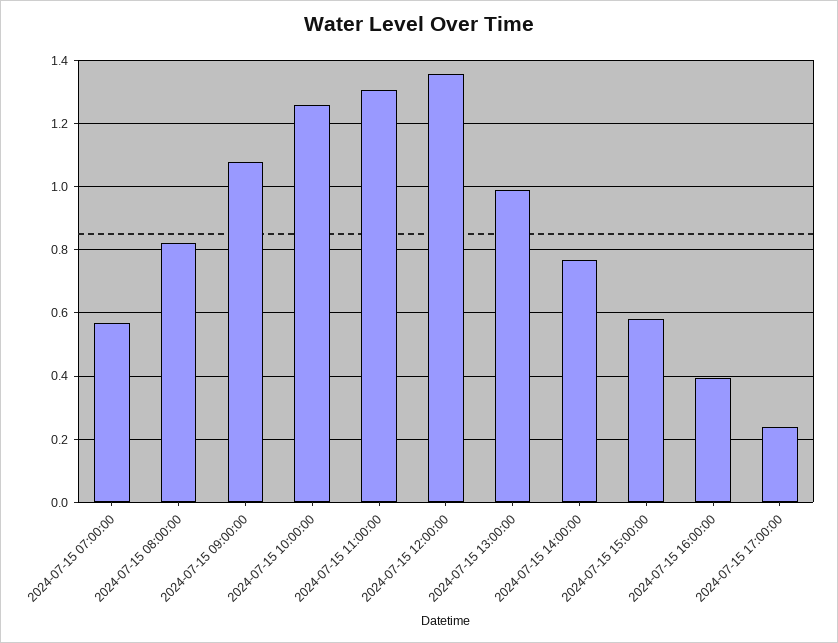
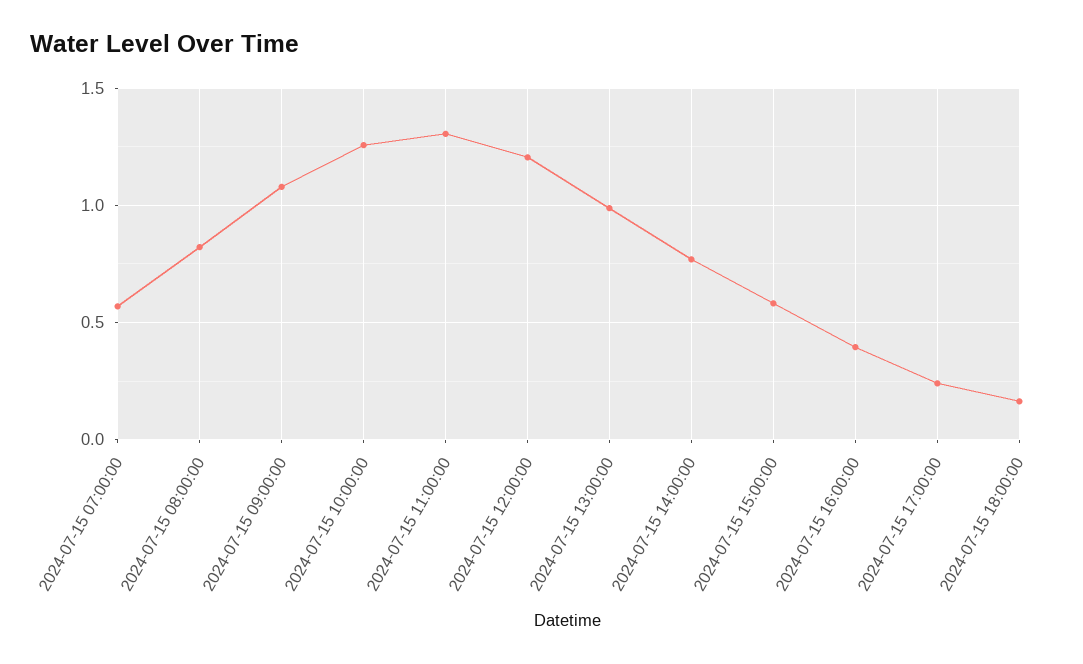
2024-07-15 12:00:00: 1.36 -> 1.2
2024-07-15 18:00:00: none -> 0.15

